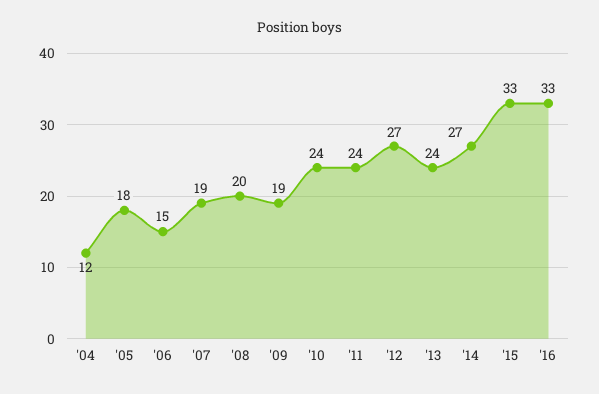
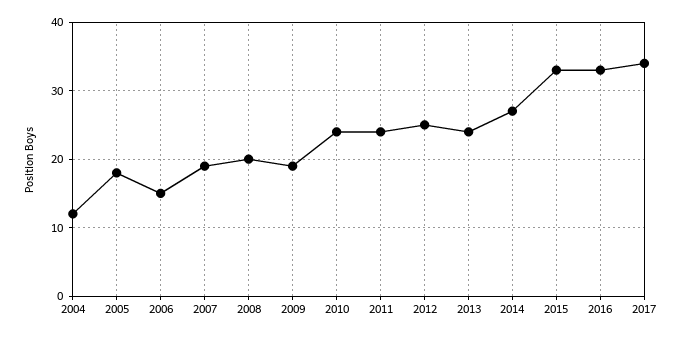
'12: 27 -> 25
2017: none -> 34

